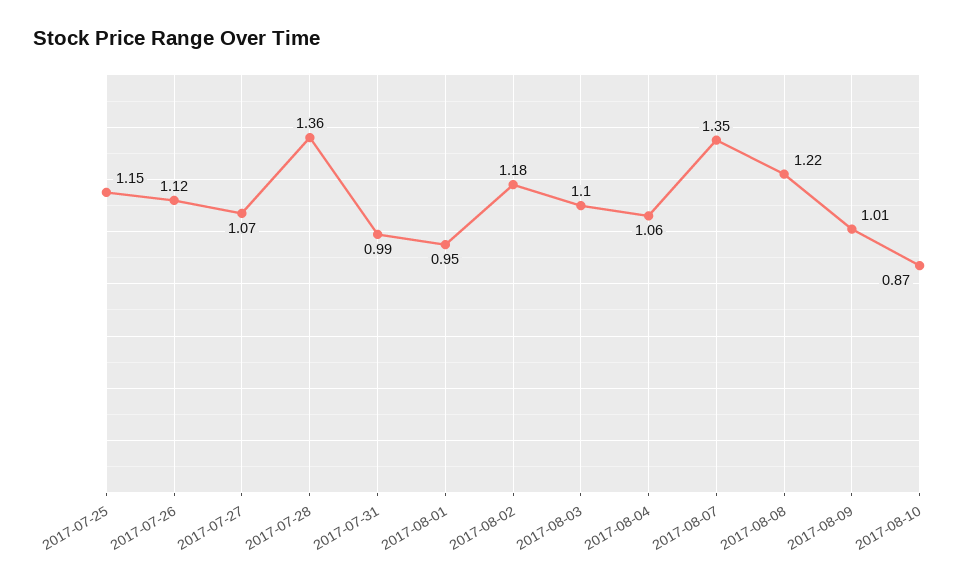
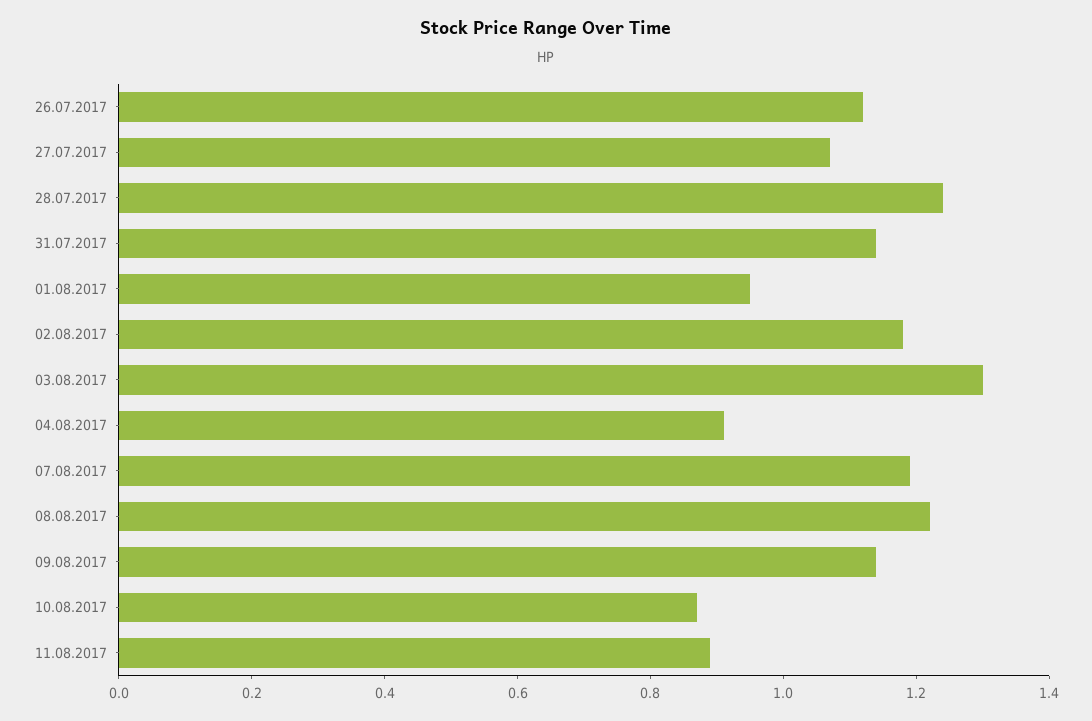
2017-07-25: 1.15 -> none
2017-07-28: 1.36 -> 1.25
2017-07-31: 0.99 -> 1.15
2017-08-03: 1.1 -> 1.3
2017-08-04: 1.06 -> 0.9
2017-08-07: 1.35 -> 1.2
2017-08-09: 1.01 -> 1.15
11.08.2017: none -> 0.9

